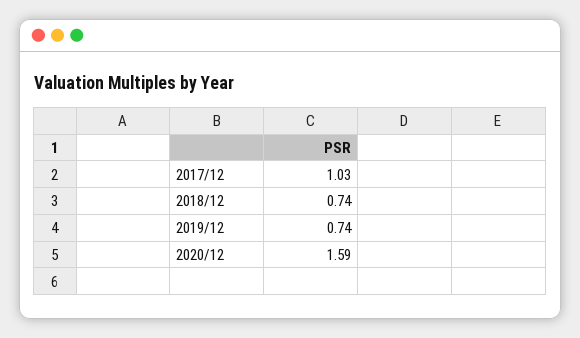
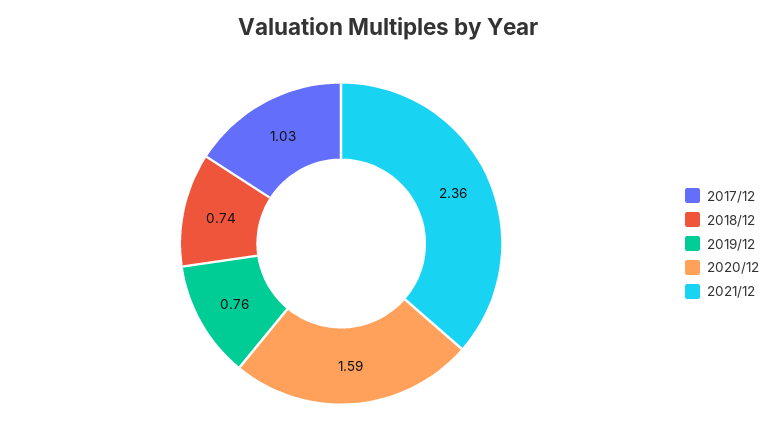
2019/12: 0.74 -> 0.76
2021/12: none -> 2.36

